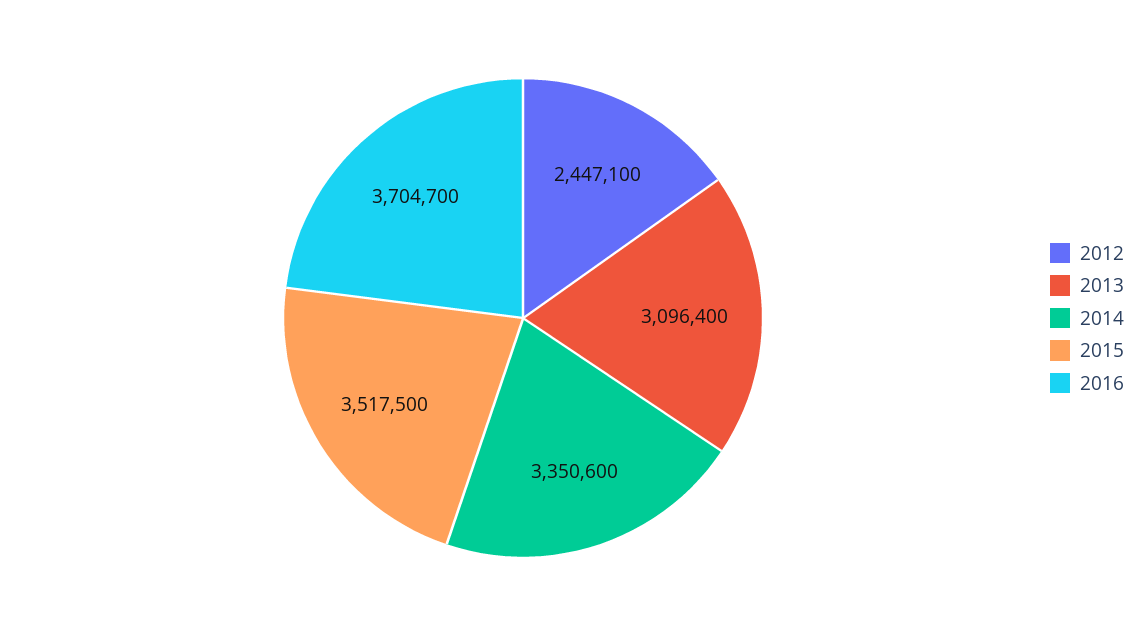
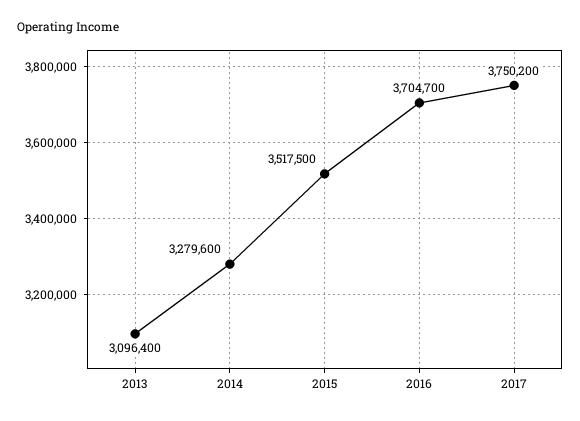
2012: 2447100 -> none
2014: 3350600 -> 3279600
2017: none -> 3750200

